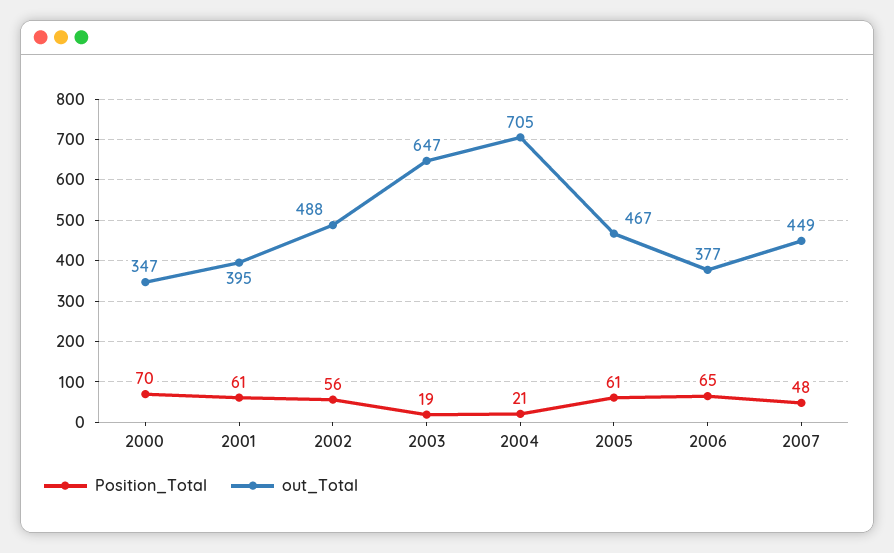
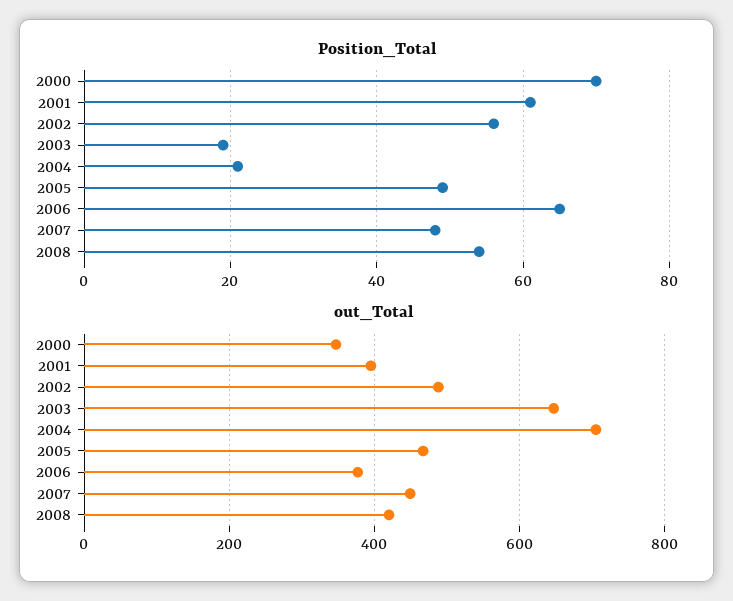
Position_Total, 2005: 61 -> 50
Position_Total, 2008: none -> 55
out_Total, 2008: none -> 420

